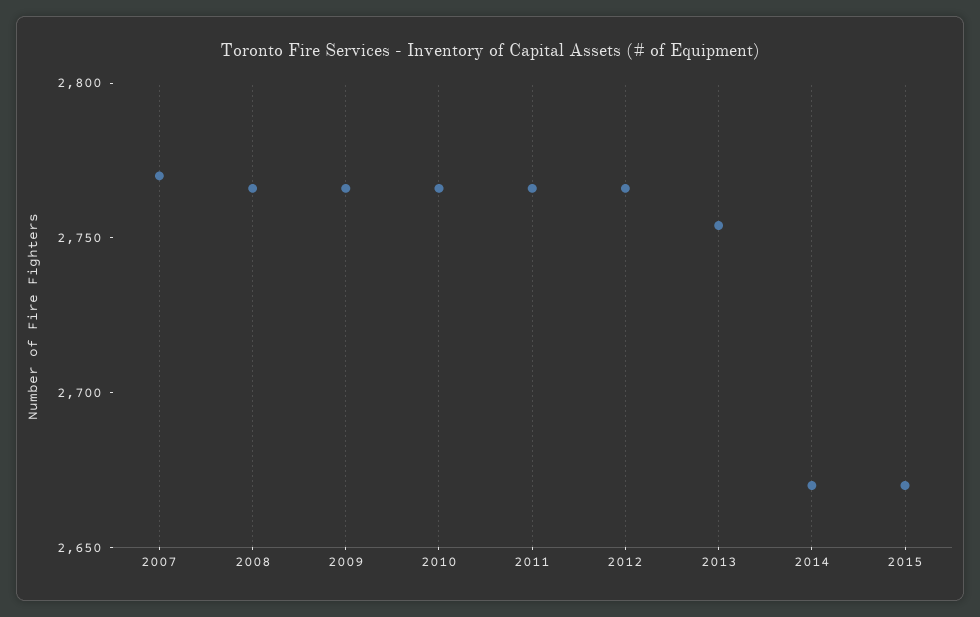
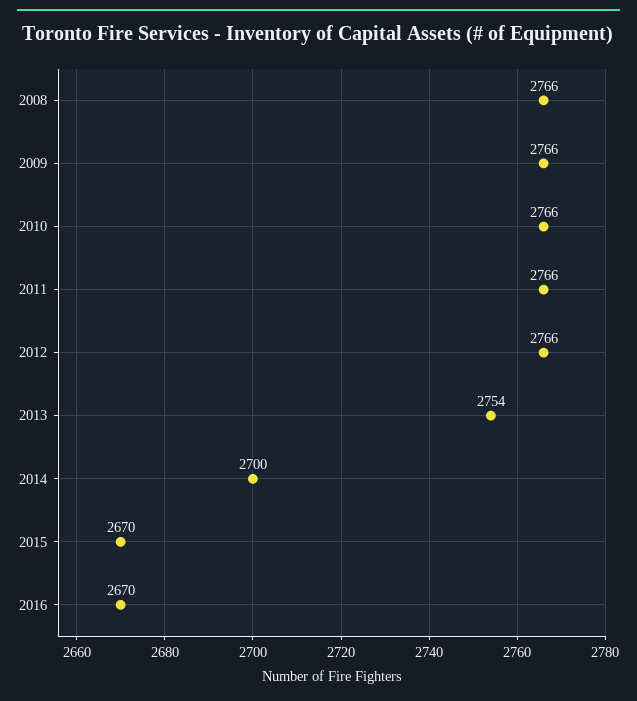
2007: 2770 -> none
2014: 2670 -> 2700
2016: none -> 2670

